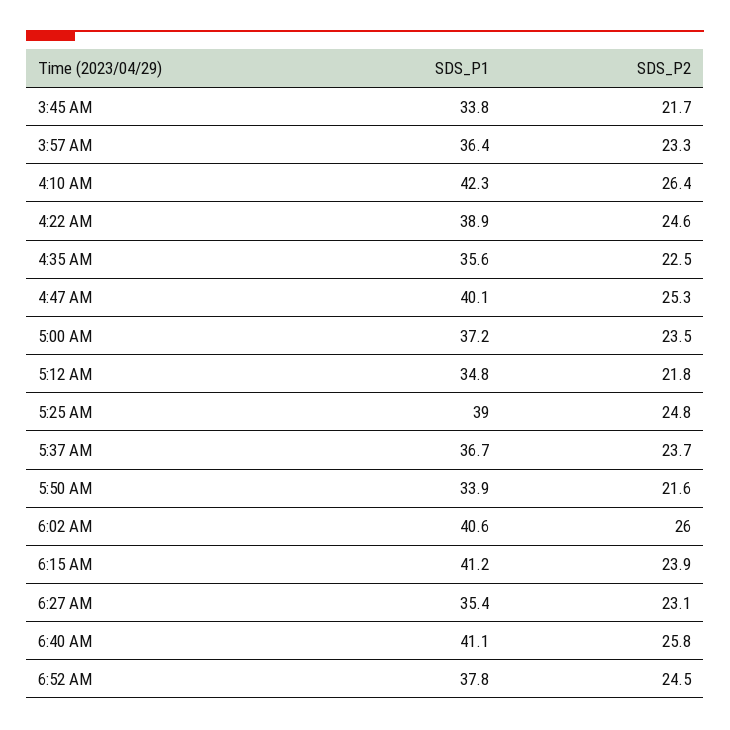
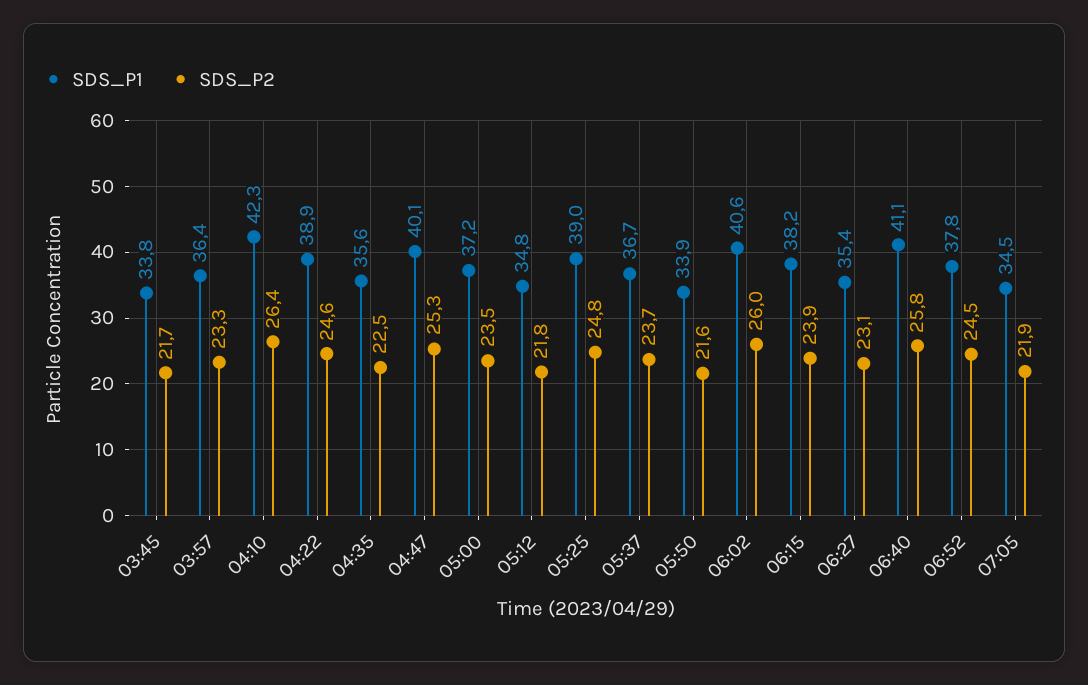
SDS_P1, 6:15 AM: 41.2 -> 38.2
SDS_P1, 07:05: none -> 34.5
SDS_P2, 07:05: none -> 21.9

